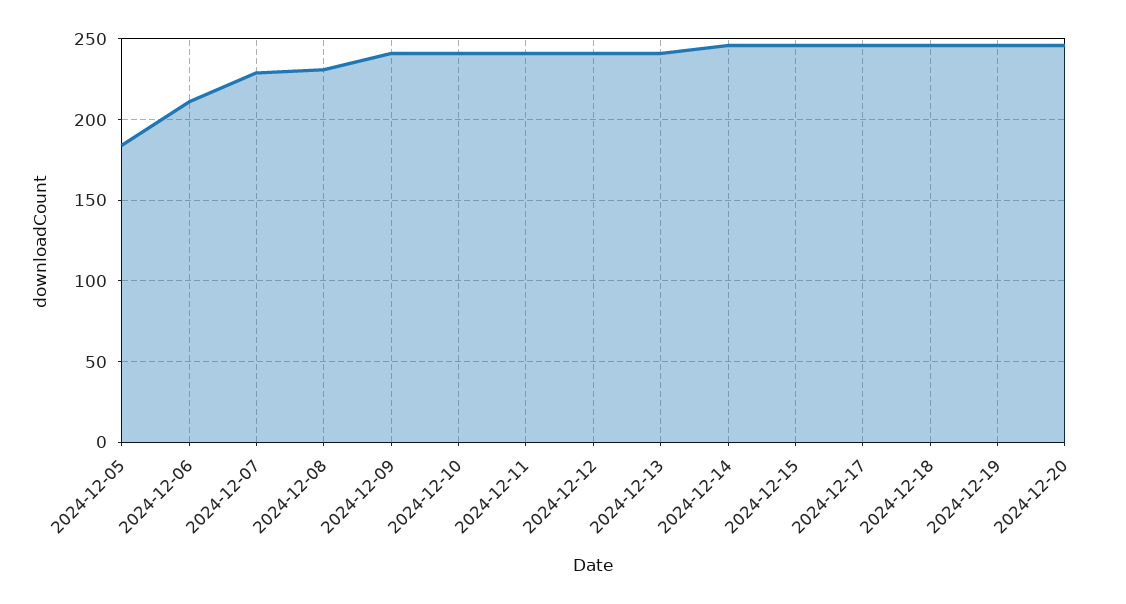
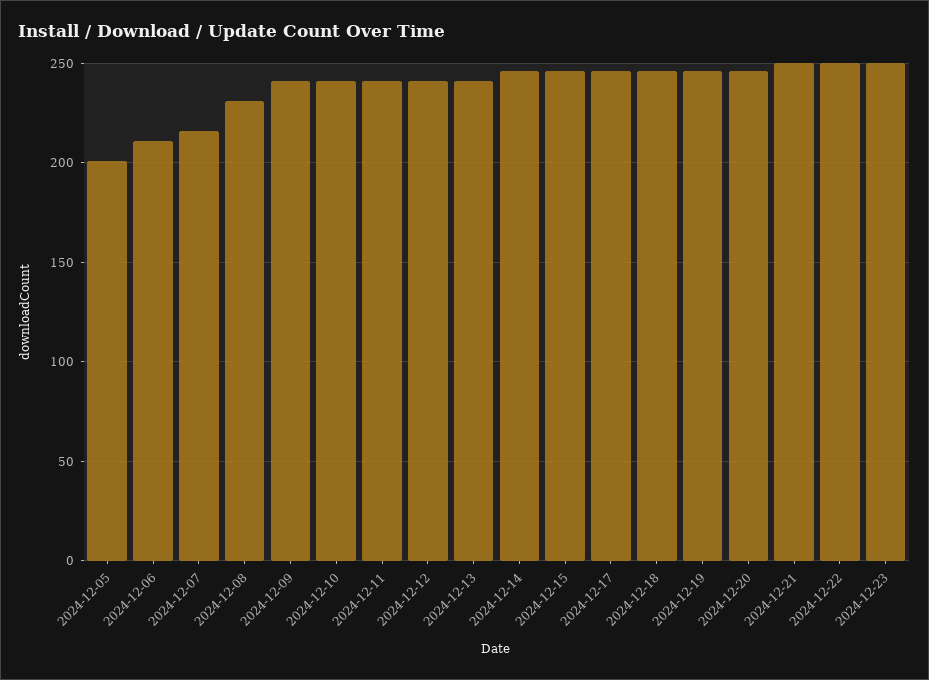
2024-12-05: 185 -> 200
2024-12-07: 230 -> 215
2024-12-21: none -> 250
2024-12-22: none -> 250
2024-12-23: none -> 250

